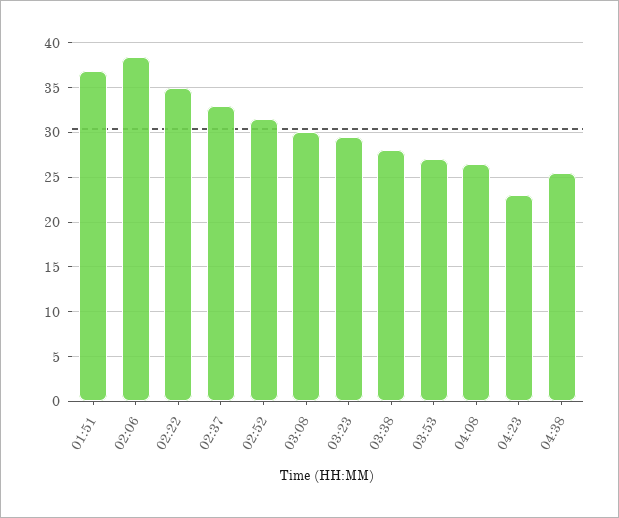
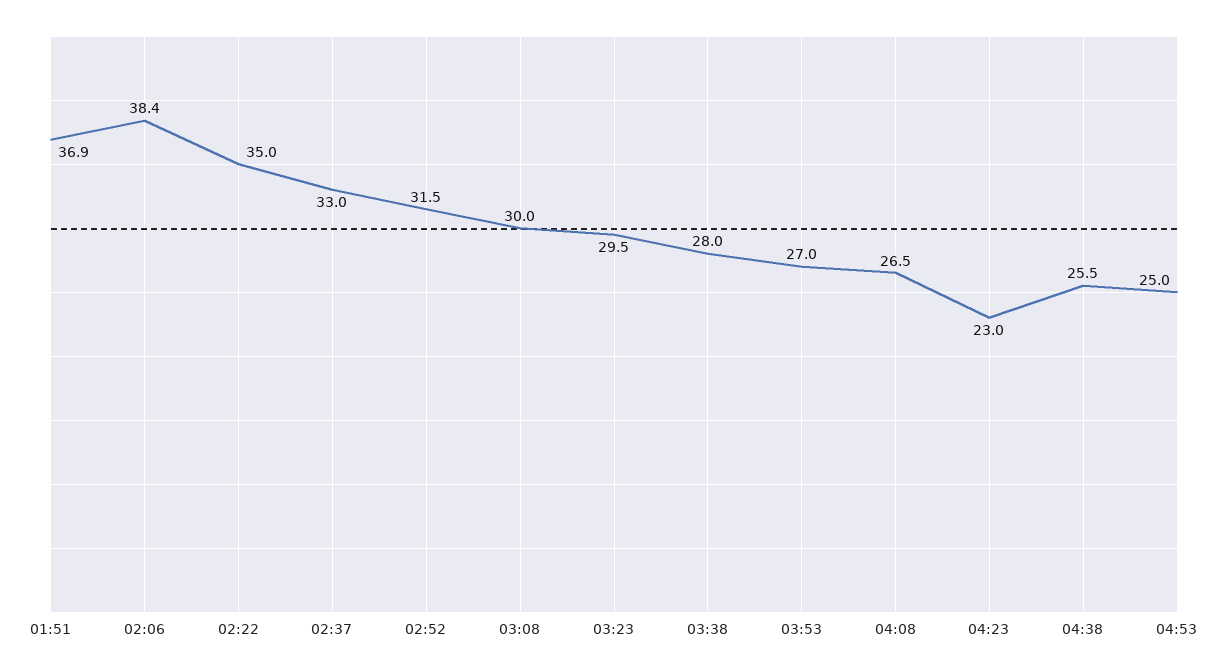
04:53: none -> 25

